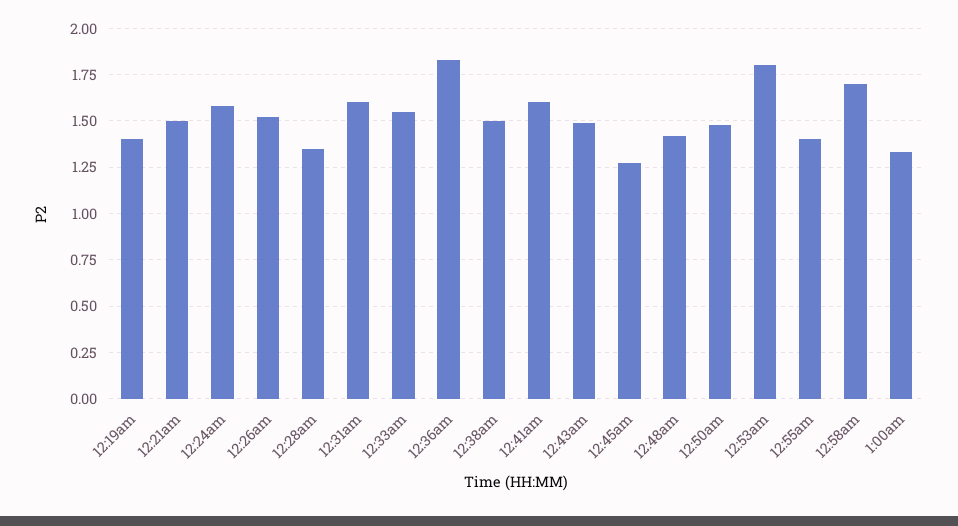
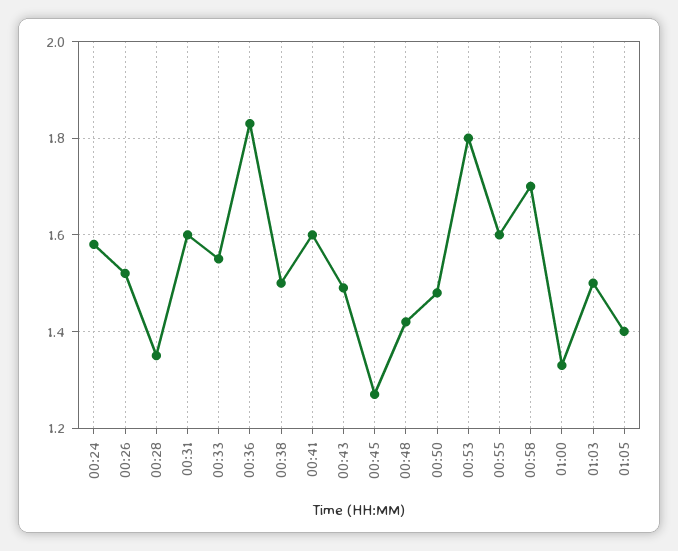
12:19am: 1.4 -> none
12:21am: 1.5 -> none
12:55am: 1.4 -> 1.6
01:03: none -> 1.5
01:05: none -> 1.4

